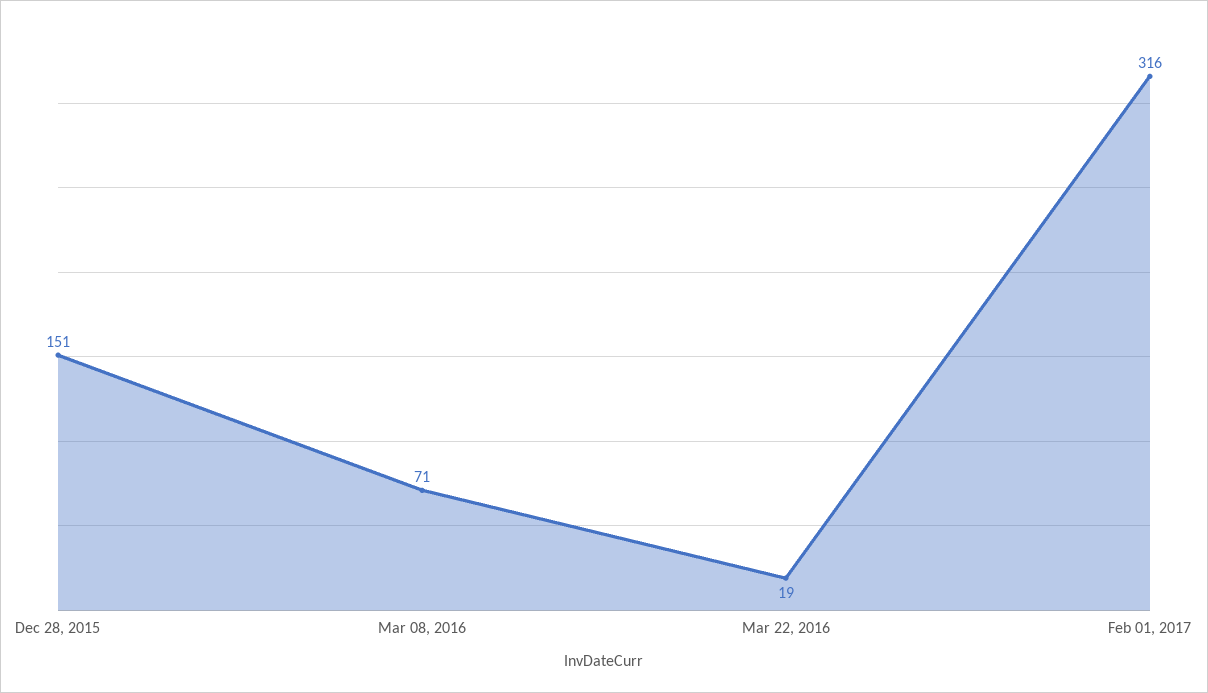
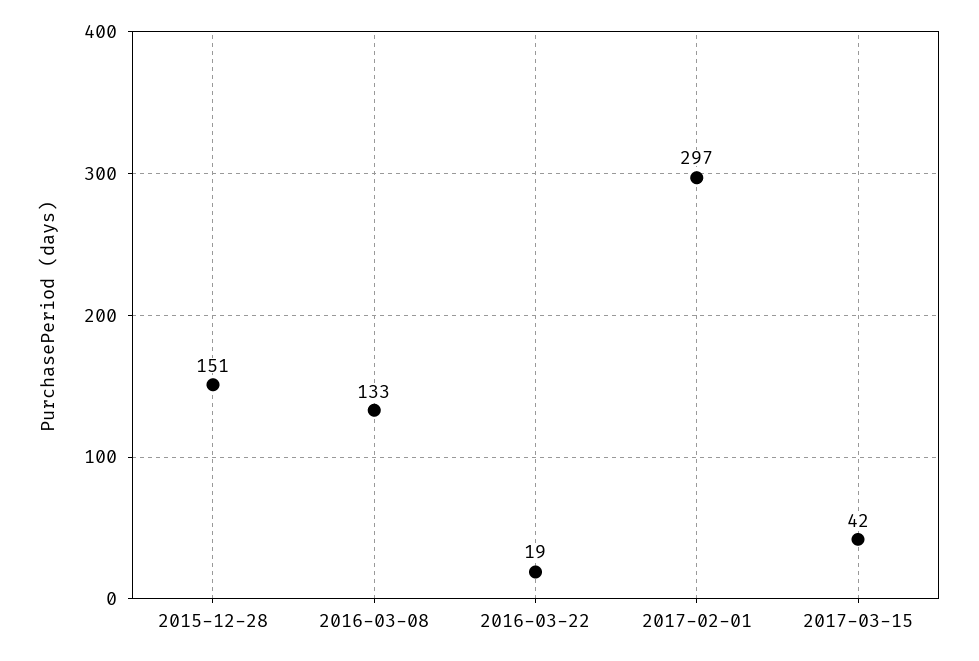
Mar 08, 2016: 71 -> 133
Feb 01, 2017: 316 -> 297
2017-03-15: none -> 42

